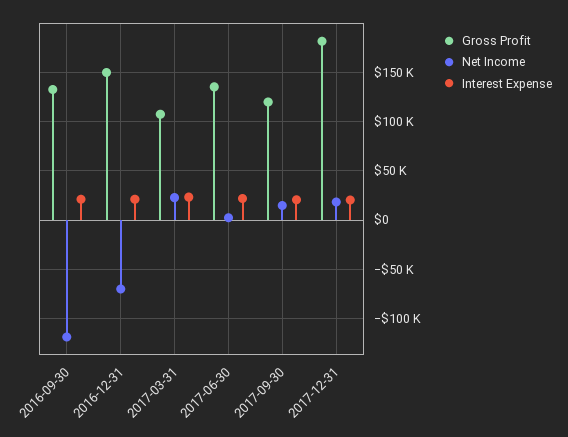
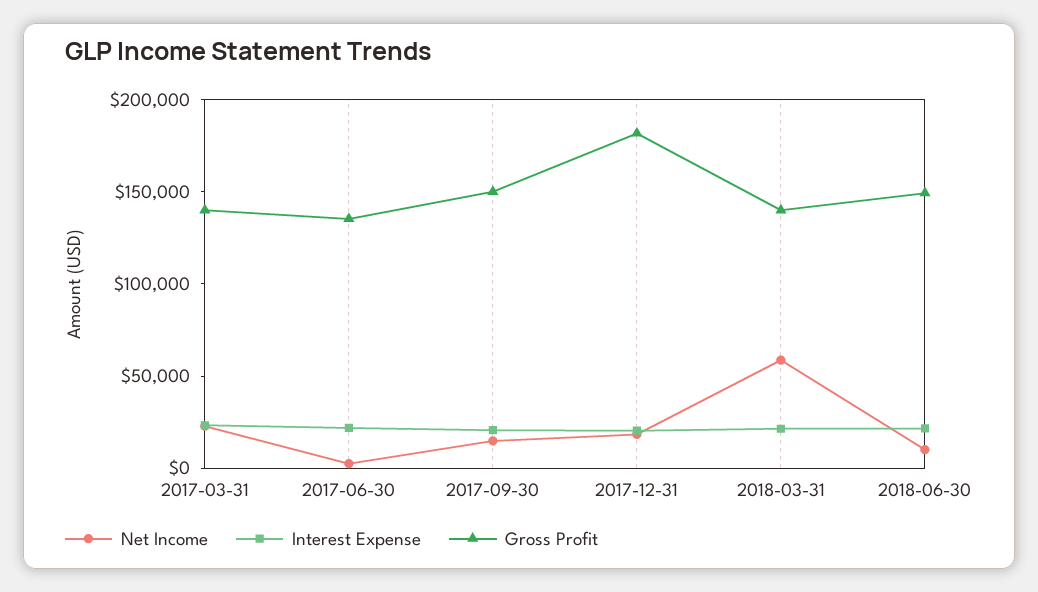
Gross Profit, 2016-09-30: 130000 -> none
Net Income, 2016-09-30: -120000 -> none
Interest Expense, 2016-09-30: 20000 -> none
Gross Profit, 2016-12-31: 150000 -> none
Net Income, 2016-12-31: -70000 -> none
Interest Expense, 2016-12-31: 20000 -> none
Gross Profit, 2017-03-31: 110000 -> 140000
Gross Profit, 2017-09-30: 120000 -> 150000
Net Income, 2018-03-31: none -> 60000
Interest Expense, 2018-03-31: none -> 20000
Gross Profit, 2018-03-31: none -> 140000
Net Income, 2018-06-30: none -> 10000
Interest Expense, 2018-06-30: none -> 20000
Gross Profit, 2018-06-30: none -> 150000

